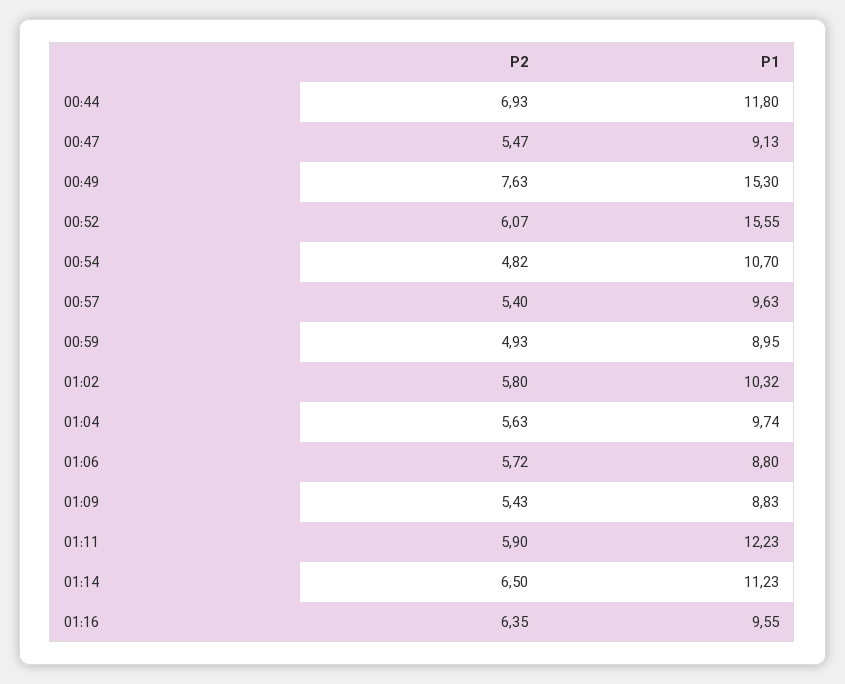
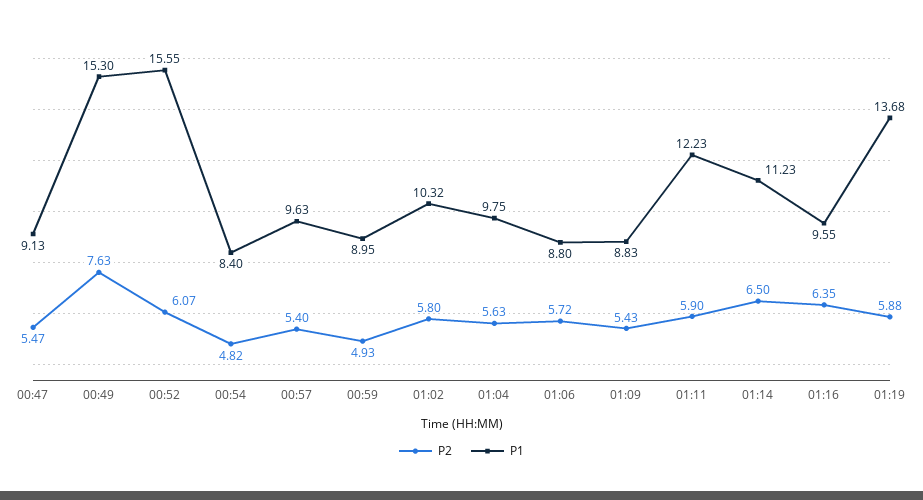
P2, 00:44: 6.93 -> none
P1, 00:44: 11.8 -> none
P1, 00:54: 10.7 -> 8.4
P1, 01:04: 9.74 -> 9.75
P2, 01:19: none -> 5.88
P1, 01:19: none -> 13.68

